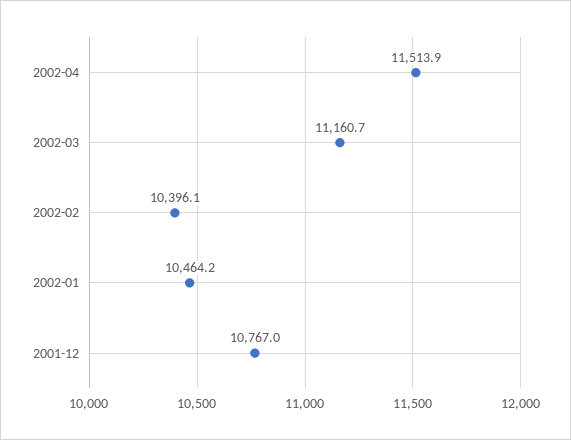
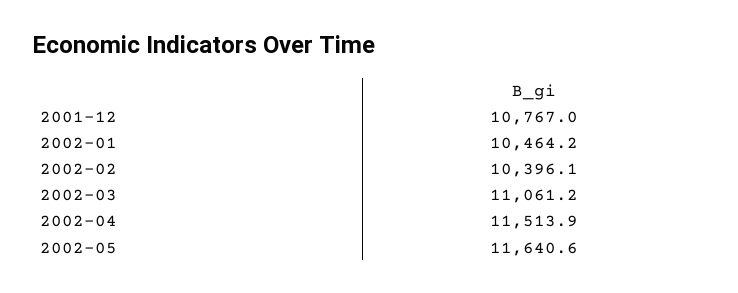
2002-03: 11160.7 -> 11061.2
2002-05: none -> 11640.6

